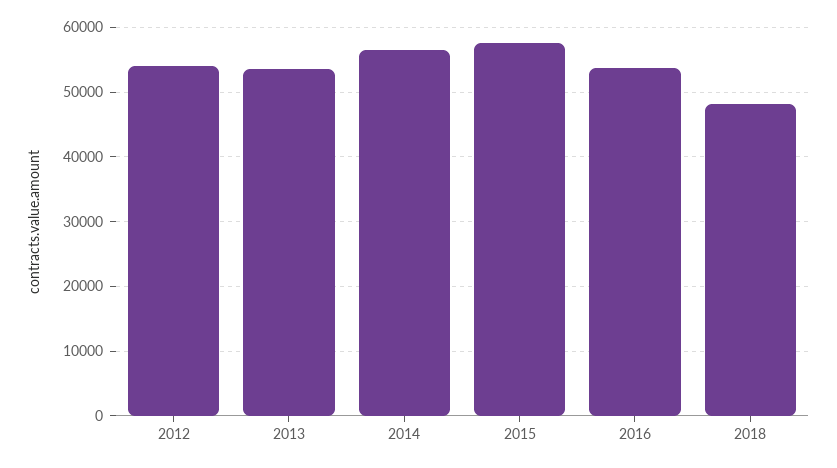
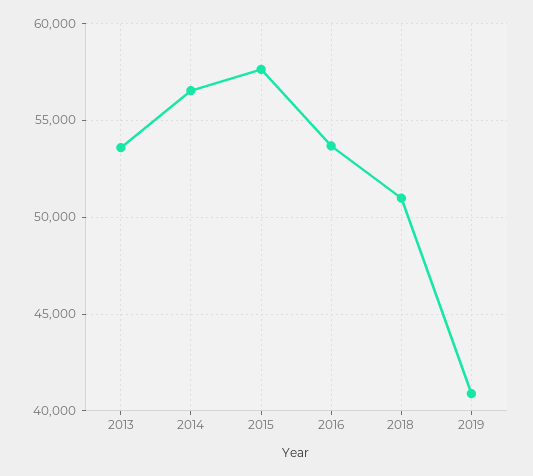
2012: 54000 -> none
2018: 48000 -> 51000
2019: none -> 41000

